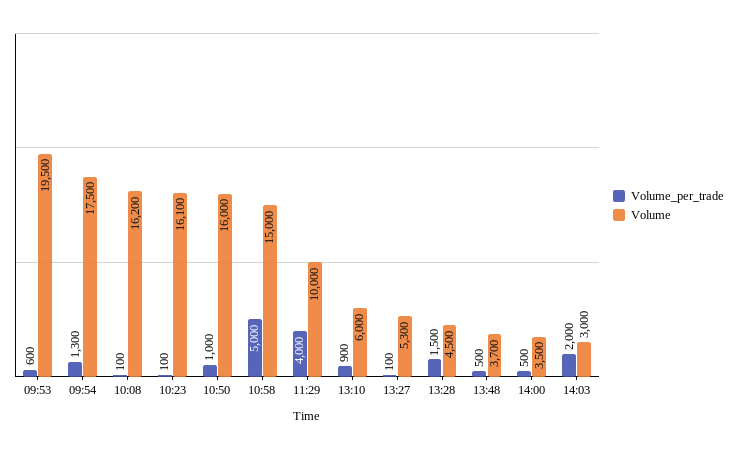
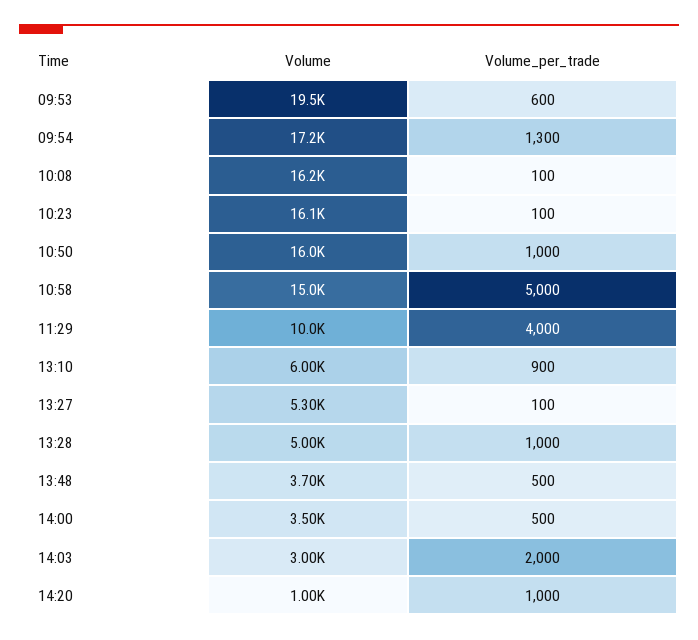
Volume, 09:54: 17500 -> 17200
Volume_per_trade, 13:28: 1500 -> 1000
Volume, 13:28: 4500 -> 5000
Volume, 14:20: none -> 1000
Volume_per_trade, 14:20: none -> 1000

